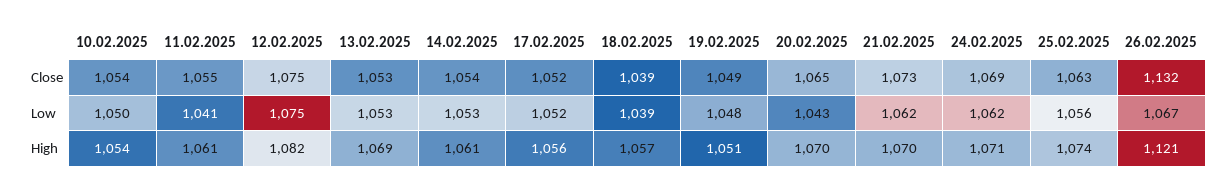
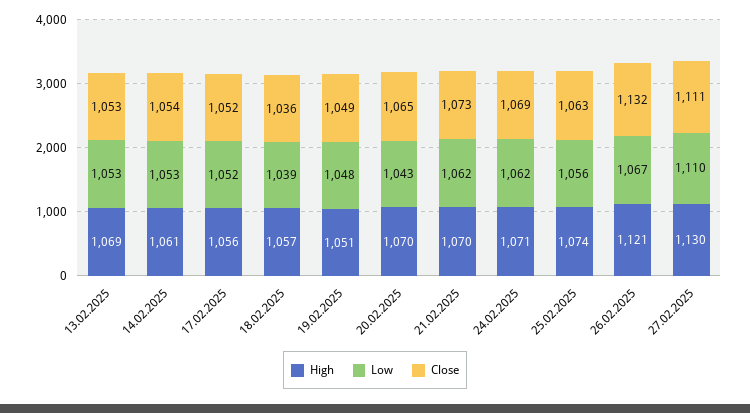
Close, 10.02.2025: 1054 -> none
Close, 11.02.2025: 1055 -> none
Close, 12.02.2025: 1075 -> none
Close, 18.02.2025: 1039 -> 1036
Low, 10.02.2025: 1050 -> none
Low, 11.02.2025: 1041 -> none
Low, 12.02.2025: 1075 -> none
High, 10.02.2025: 1054 -> none
High, 11.02.2025: 1061 -> none
High, 12.02.2025: 1082 -> none
High, 27.02.2025: none -> 1130
Low, 27.02.2025: none -> 1110
Close, 27.02.2025: none -> 1111

